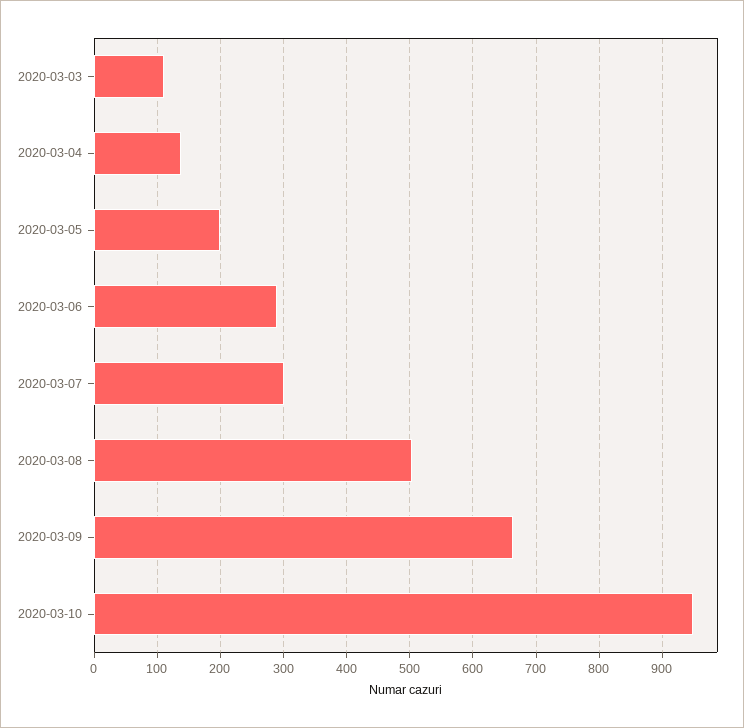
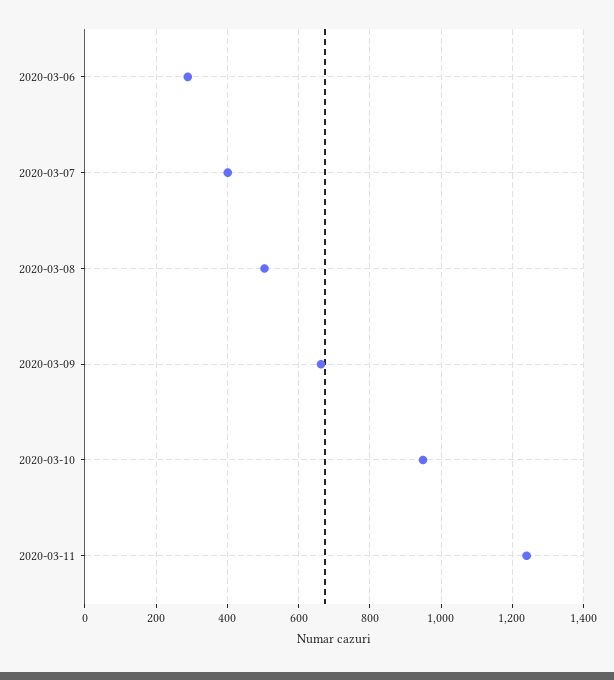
2020-03-03: 110 -> none
2020-03-04: 140 -> none
2020-03-05: 200 -> none
2020-03-07: 300 -> 400
2020-03-11: none -> 1240

